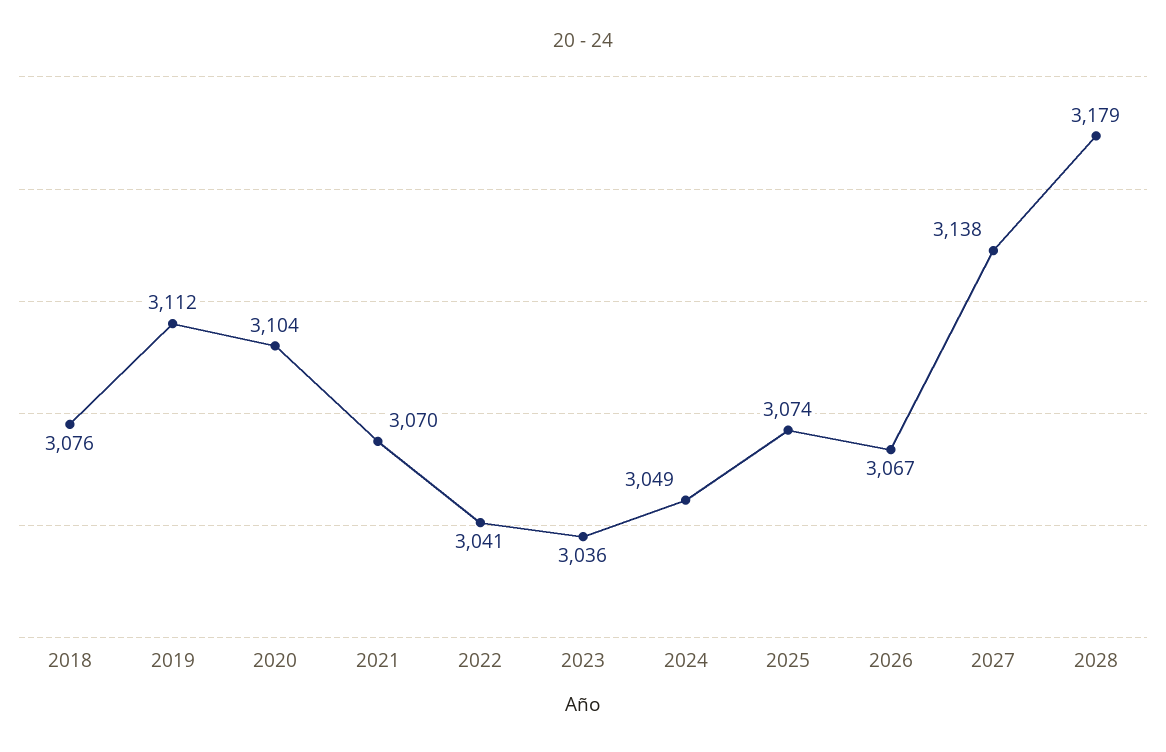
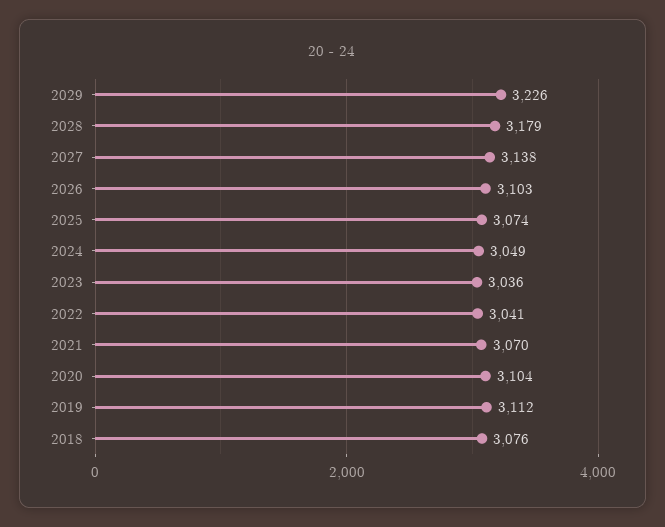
2026: 3067 -> 3103
2029: none -> 3226

